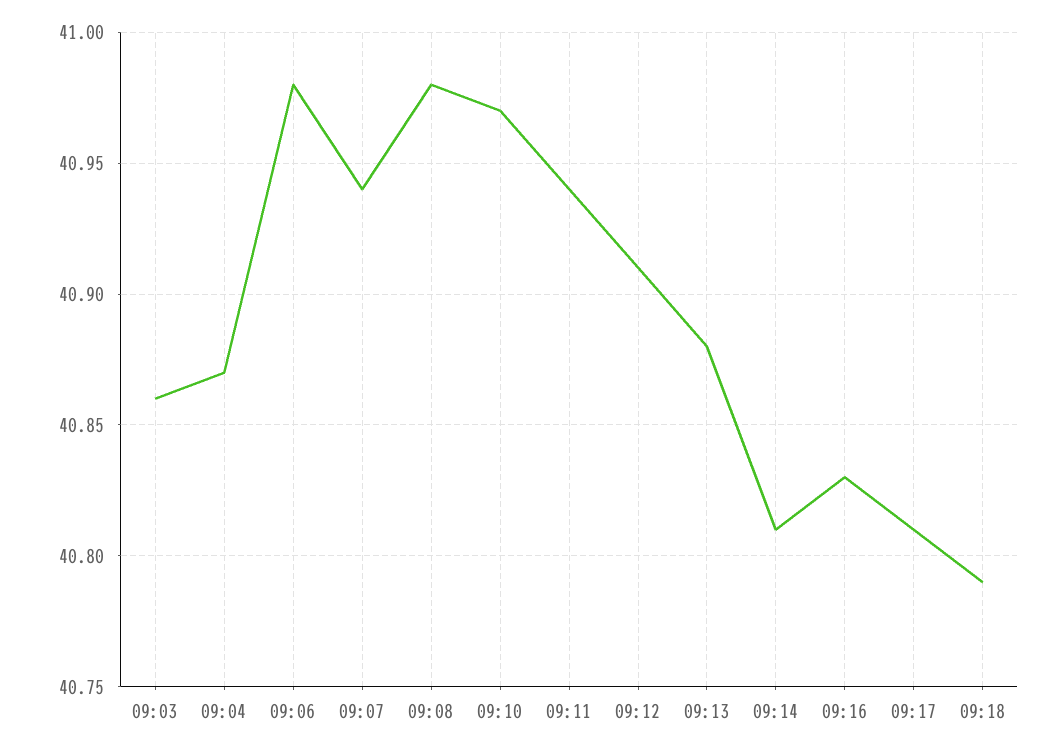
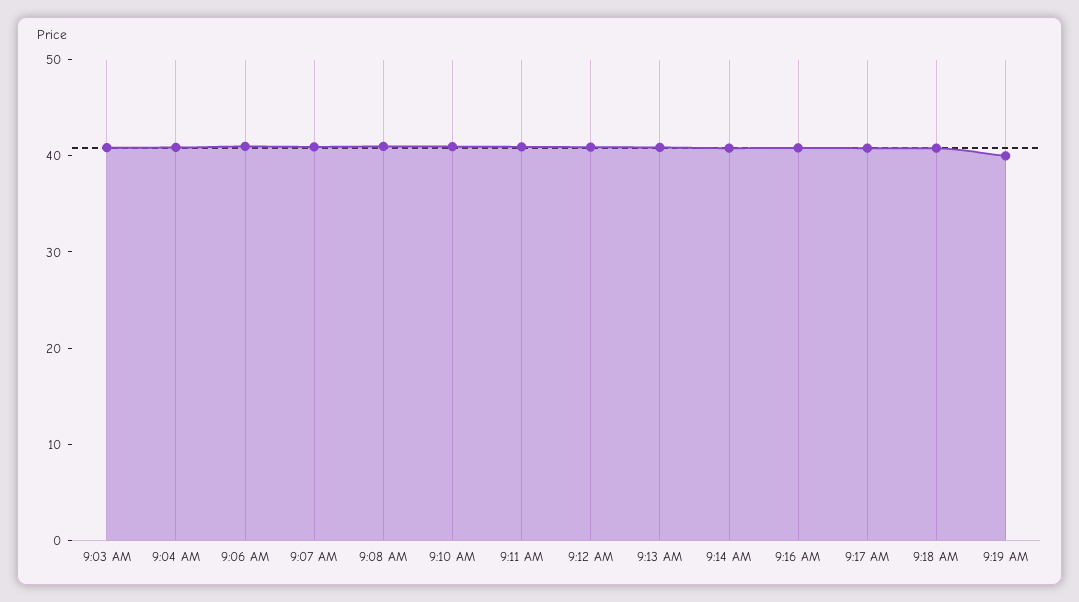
9:19 AM: none -> 40

